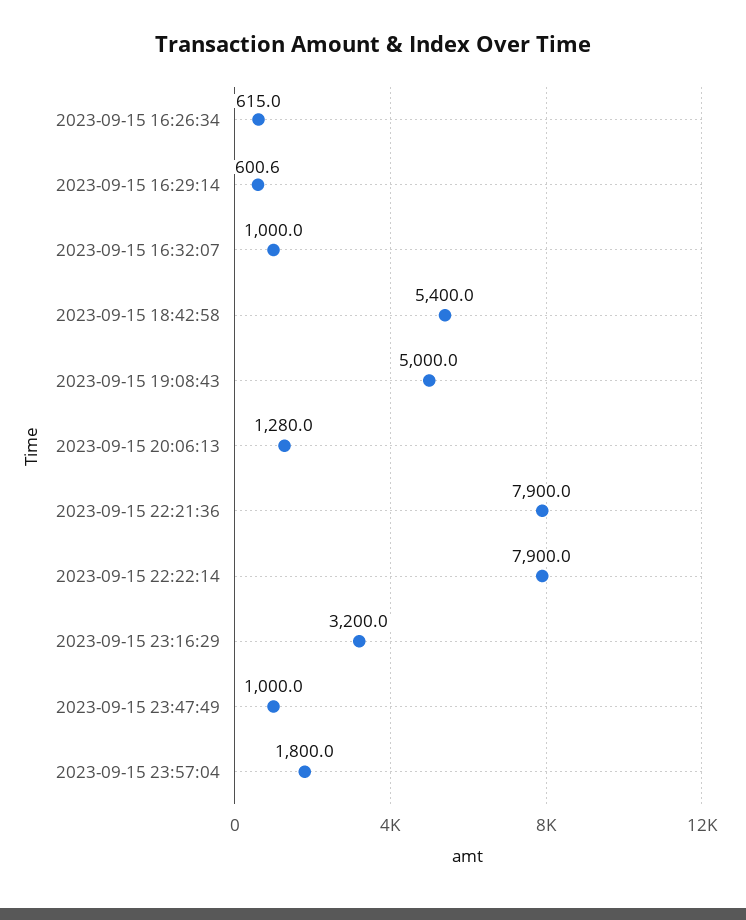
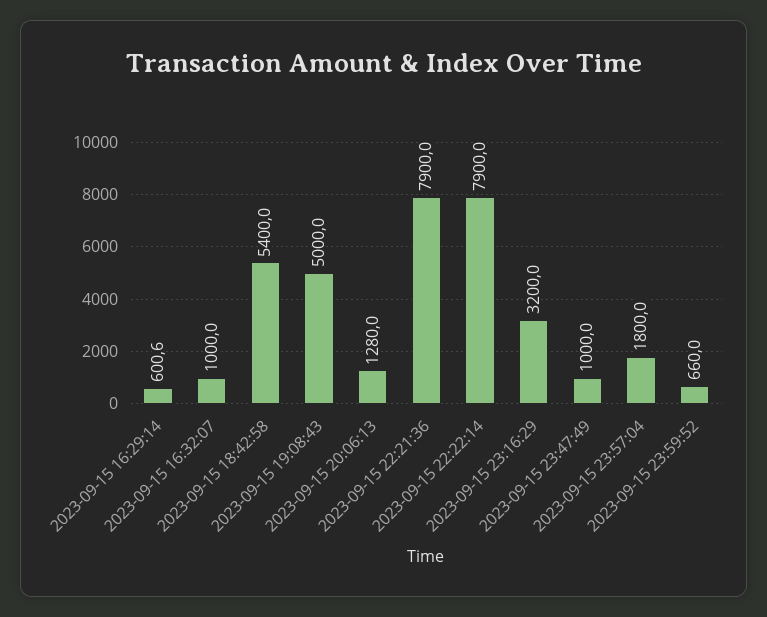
2023-09-15 16:26:34: 615 -> none
2023-09-15 23:59:52: none -> 660

